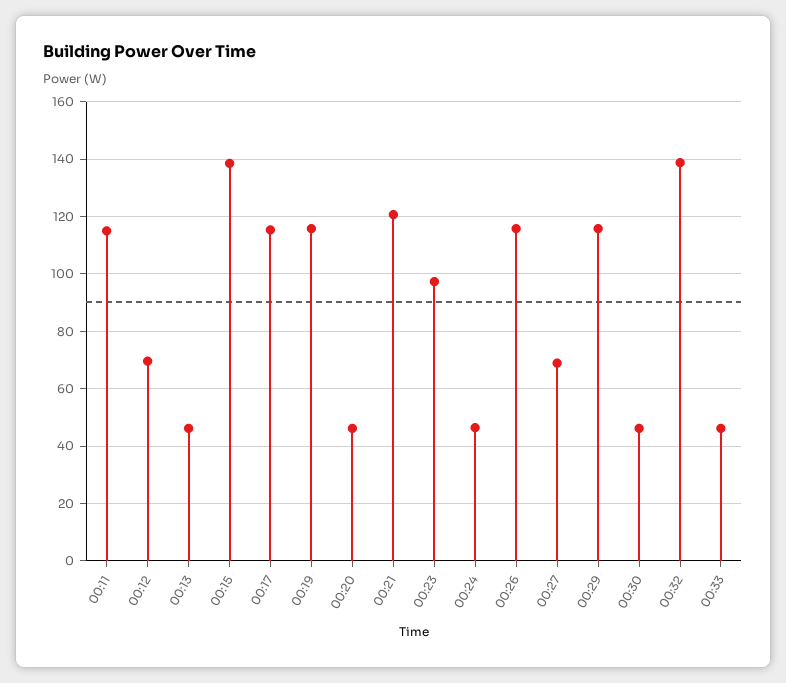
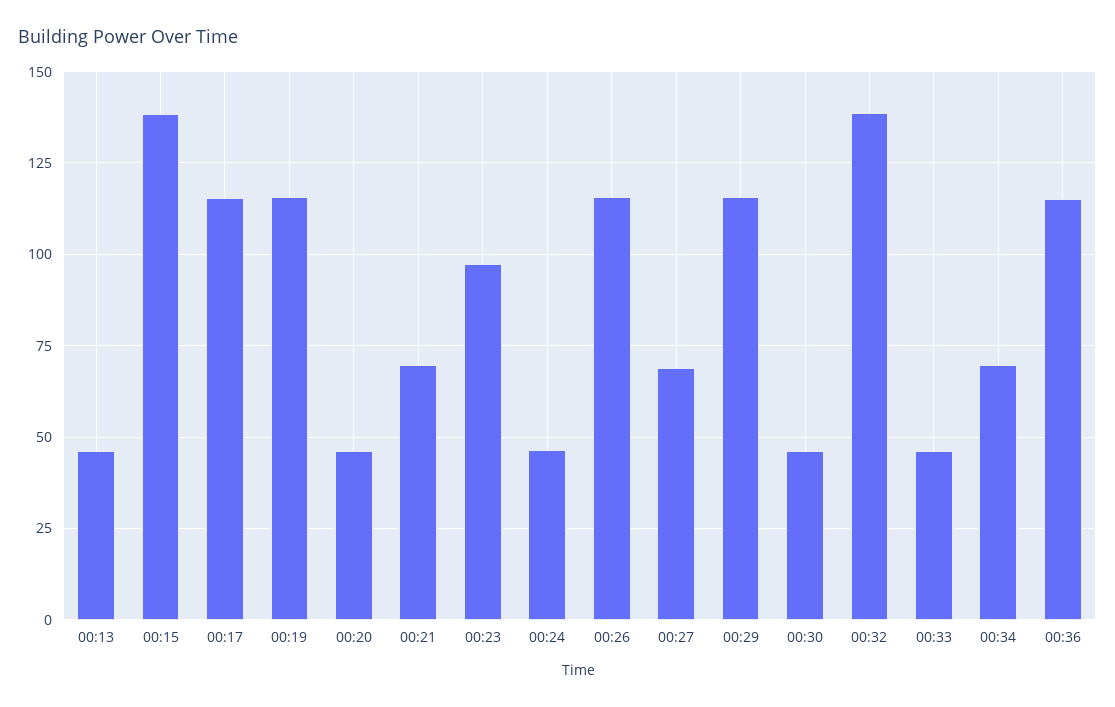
00:11: 115 -> none
00:12: 70 -> none
00:21: 120 -> 70
00:34: none -> 70
00:36: none -> 115

